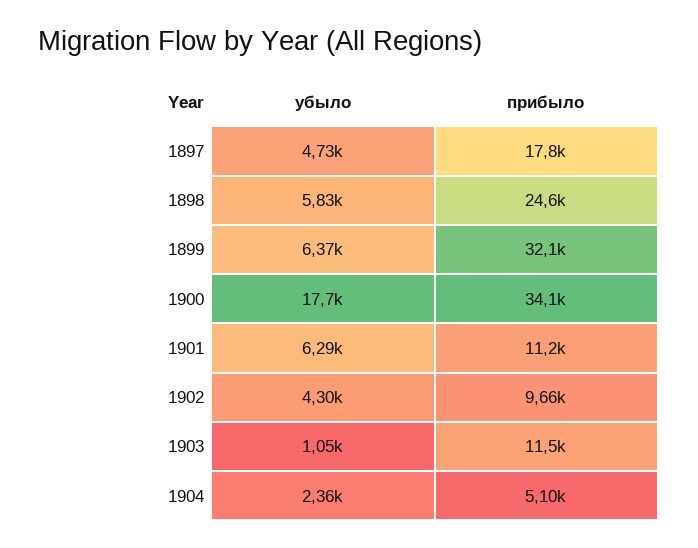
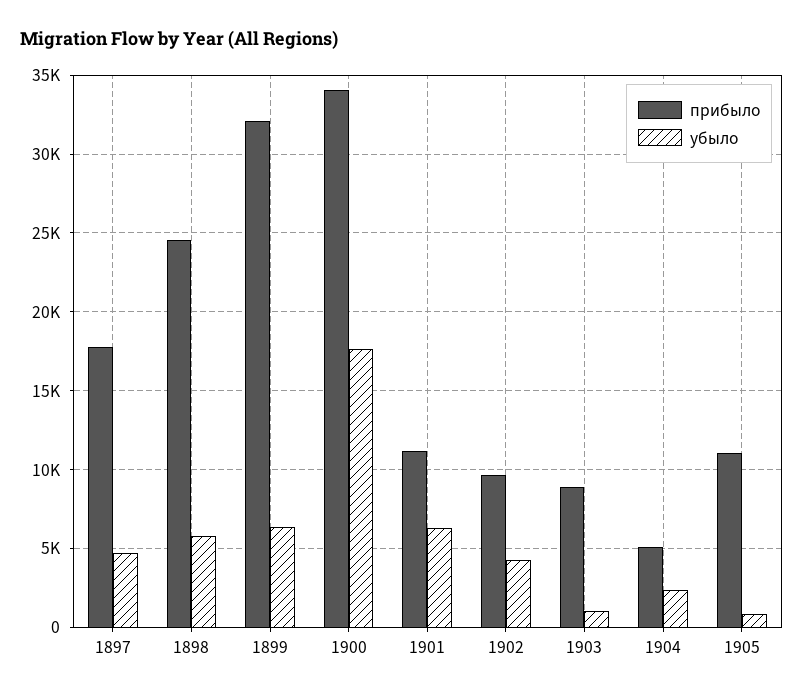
прибыло, 1903: 11500 -> 9000
прибыло, 1905: none -> 11000
убыло, 1905: none -> 1000

